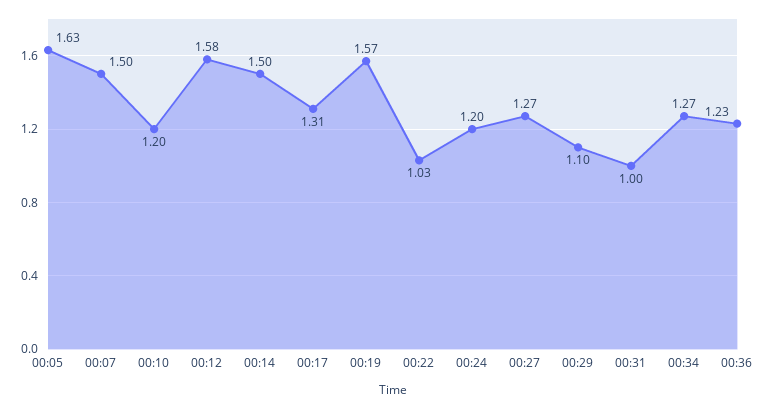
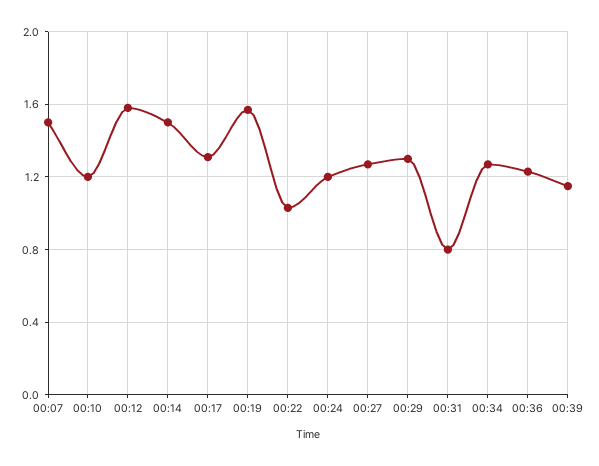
00:05: 1.63 -> none
00:29: 1.1 -> 1.3
00:31: 1 -> 0.8
00:39: none -> 1.15

